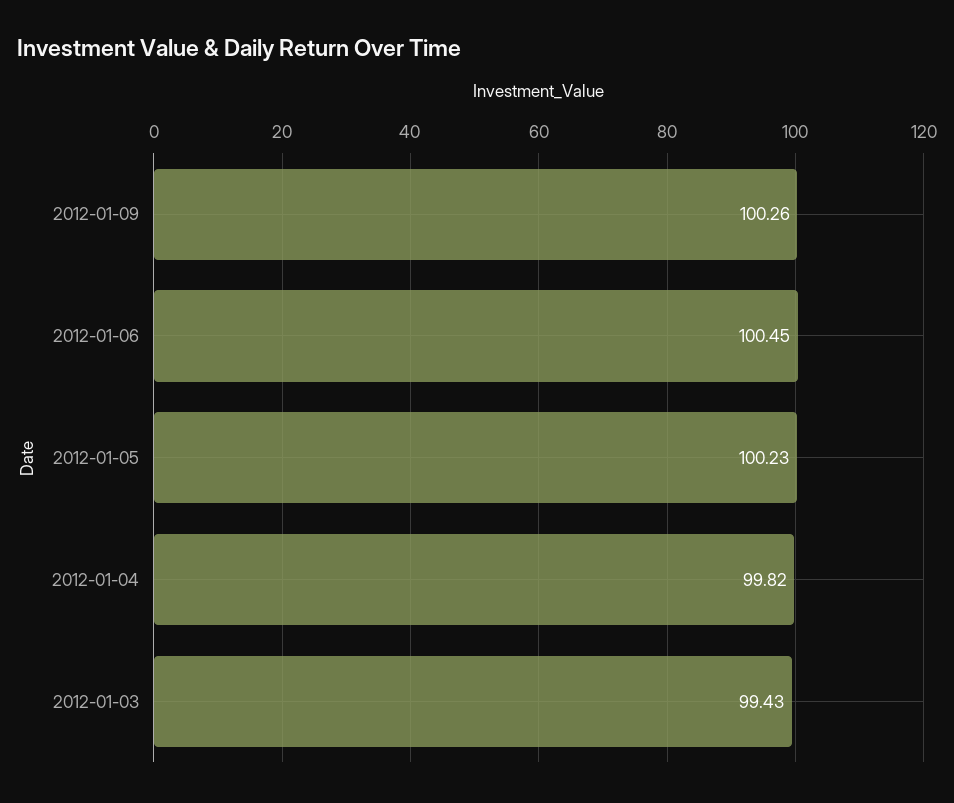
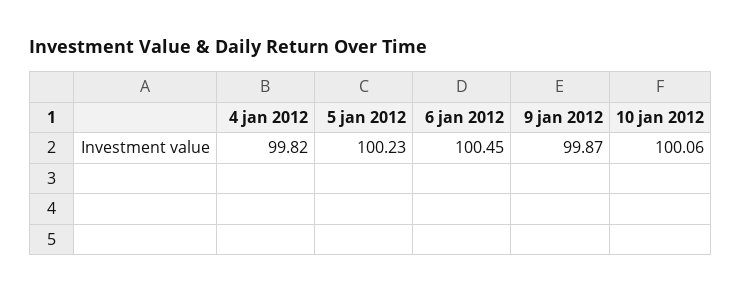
2012-01-09: 100.26 -> 99.87
2012-01-03: 99.43 -> none
10 jan 2012: none -> 100.06

